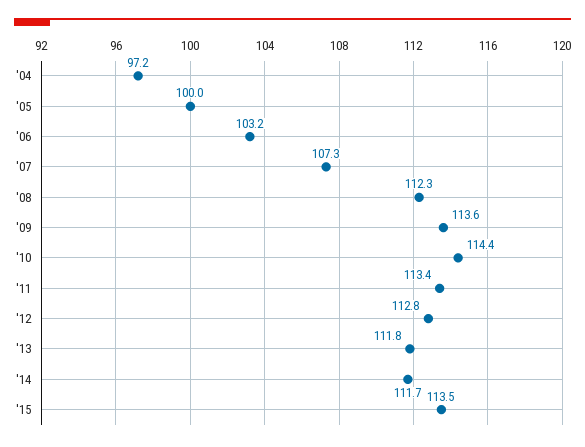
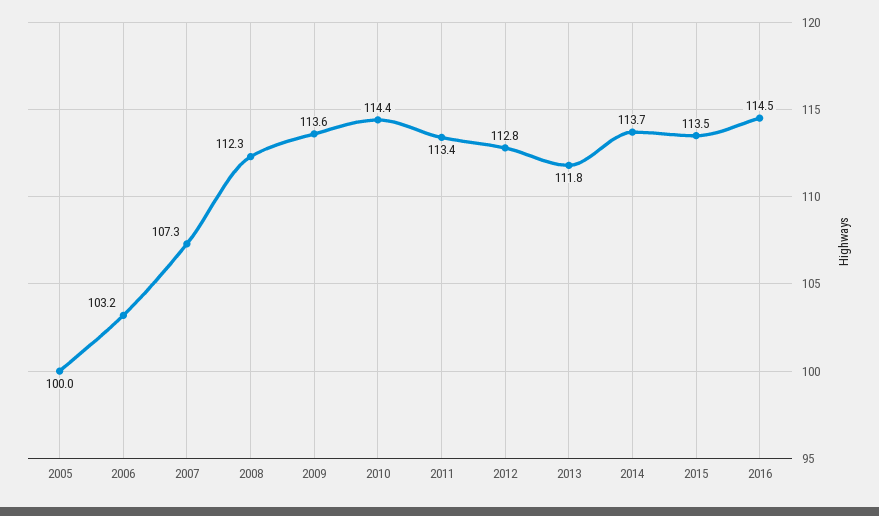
'04: 97.2 -> none
'14: 111.7 -> 113.7
2016: none -> 114.5

